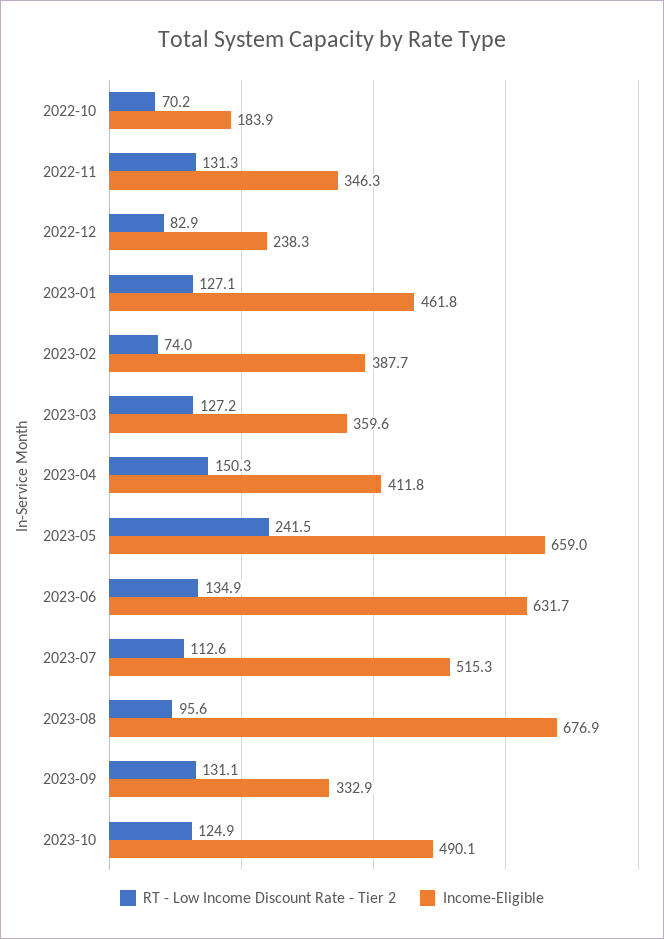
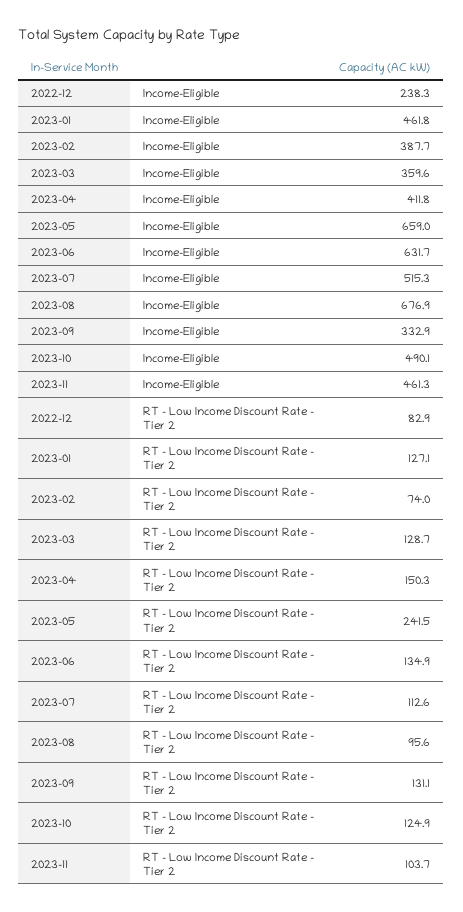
RT - Low Income Discount Rate - Tier 2, 2022-10: 70.2 -> none
Income-Eligible, 2022-10: 183.9 -> none
RT - Low Income Discount Rate - Tier 2, 2022-11: 131.3 -> none
Income-Eligible, 2022-11: 346.3 -> none
RT - Low Income Discount Rate - Tier 2, 2023-03: 127.2 -> 128.7
Income-Eligible, 2023-11: none -> 461.3
RT - Low Income Discount Rate - Tier 2, 2023-11: none -> 103.7

